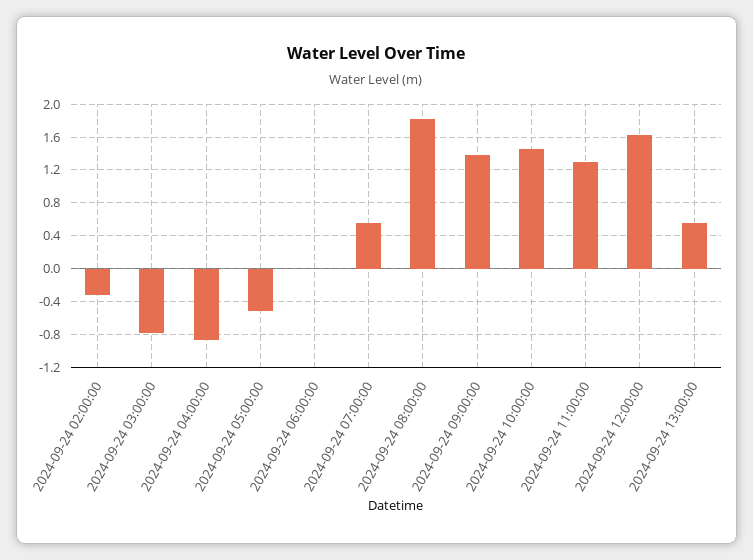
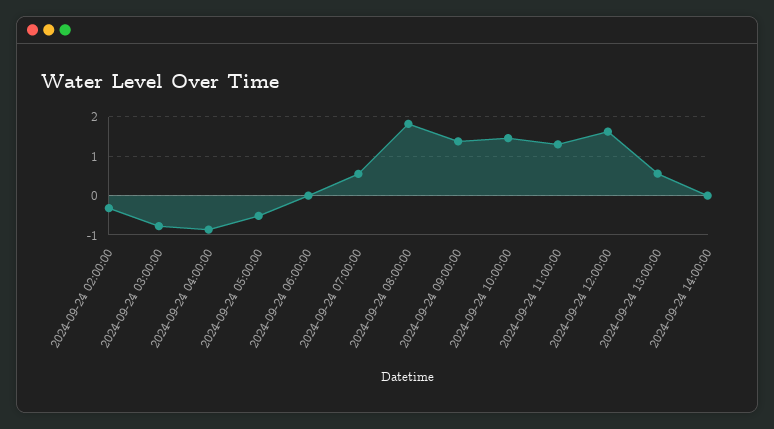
2024-09-24 14:00:00: none -> 0

